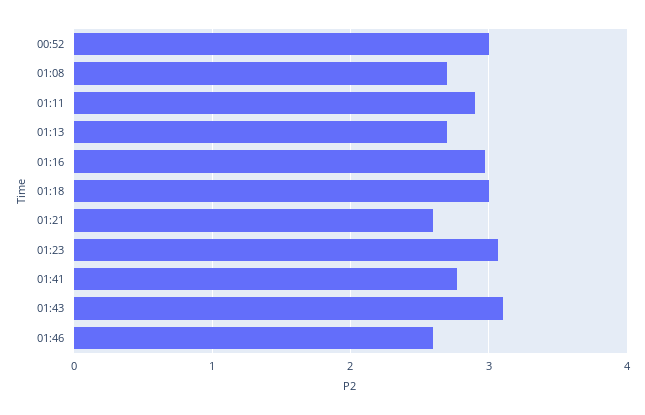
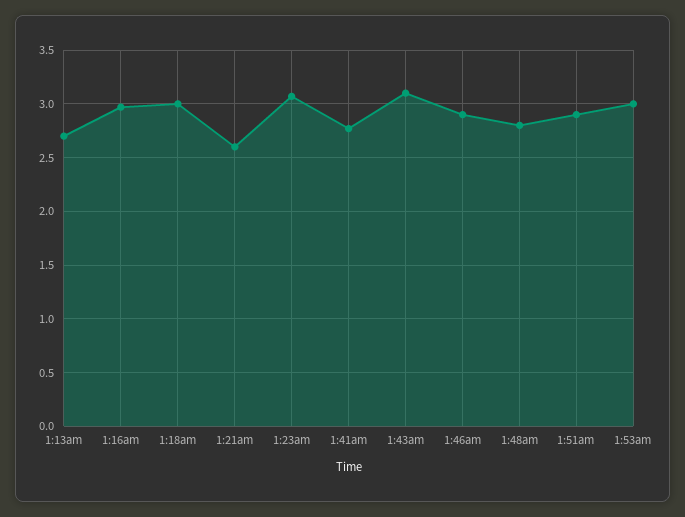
00:52: 3 -> none
01:08: 2.7 -> none
01:11: 2.9 -> none
01:46: 2.6 -> 2.9
1:48am: none -> 2.8
1:51am: none -> 2.9
1:53am: none -> 3

